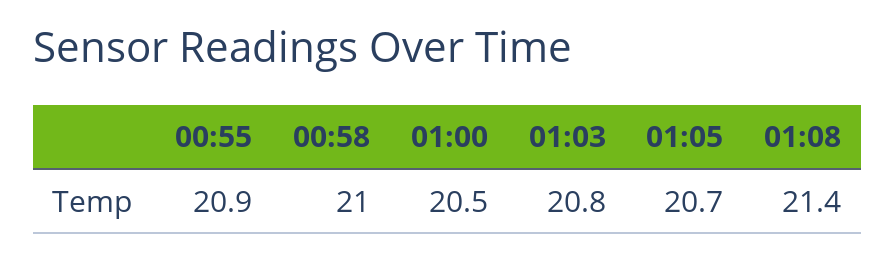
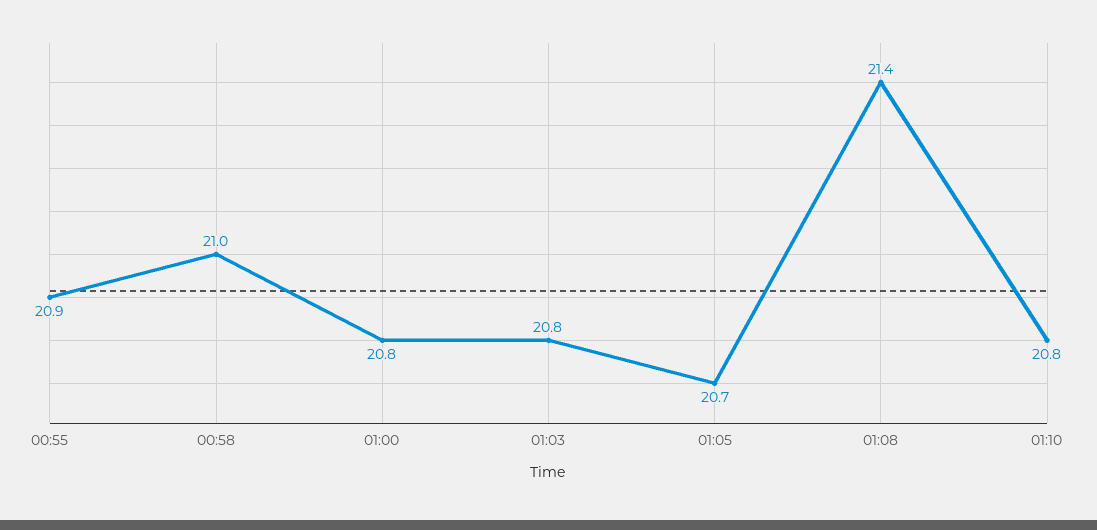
01:00: 20.5 -> 20.8
01:10: none -> 20.8

